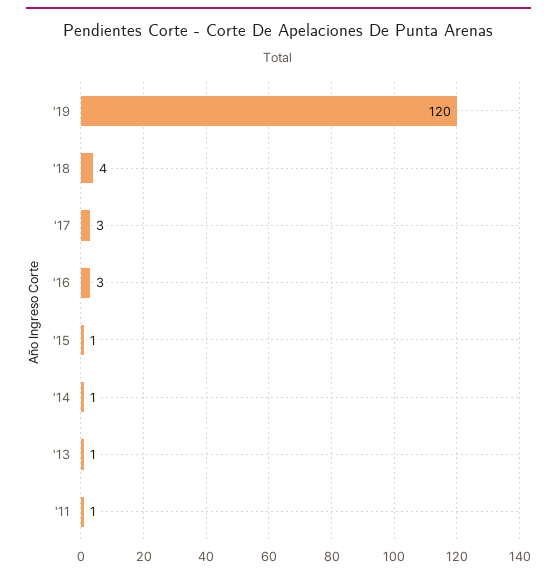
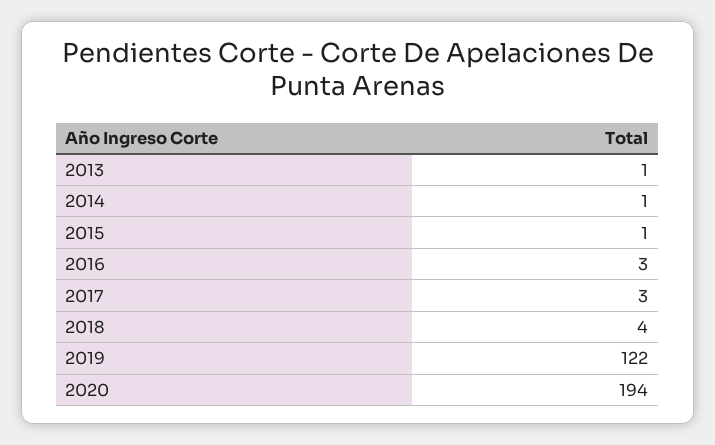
'19: 120 -> 122
'11: 1 -> none
2020: none -> 194

